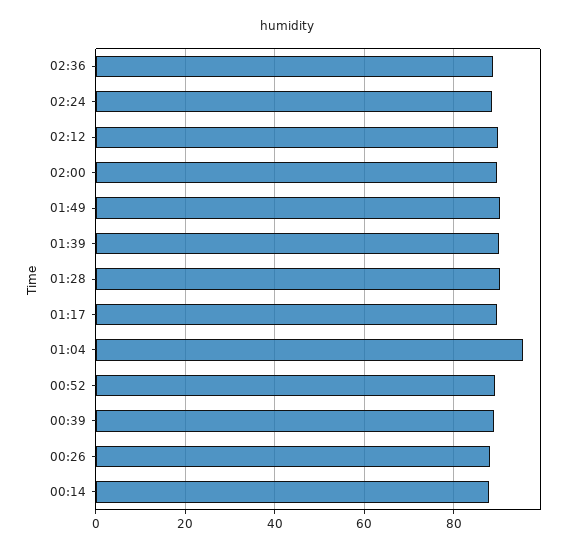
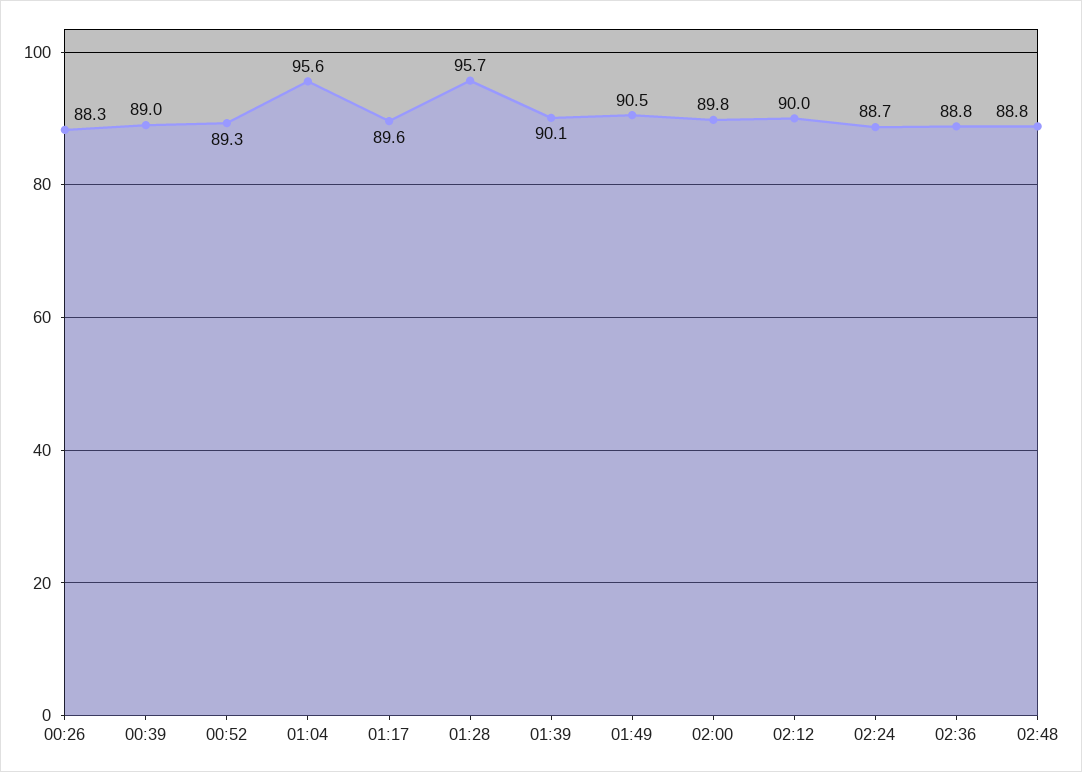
01:28: 90 -> 95.7
00:14: 88 -> none
02:48: none -> 88.8

